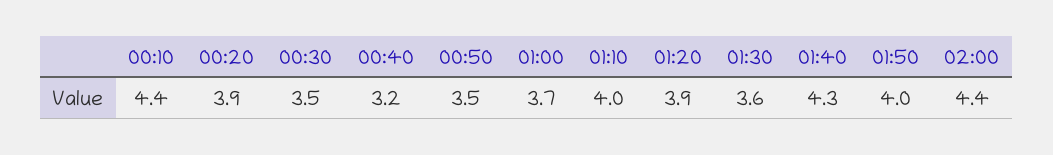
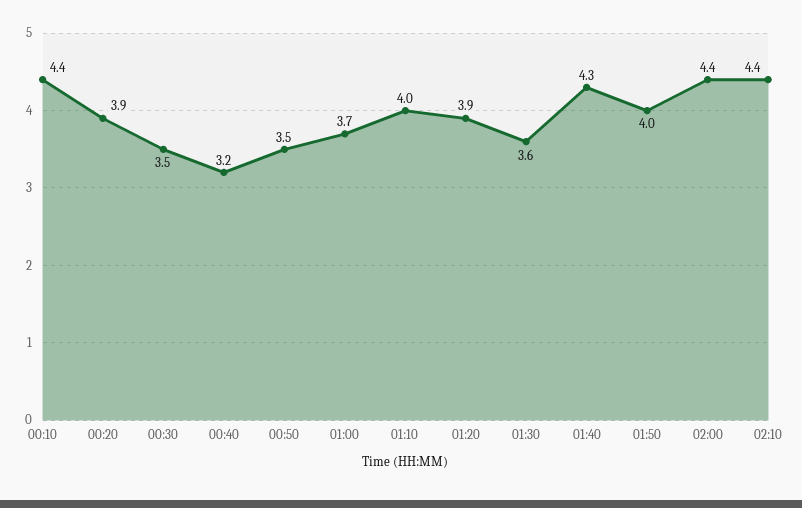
02:10: none -> 4.4

